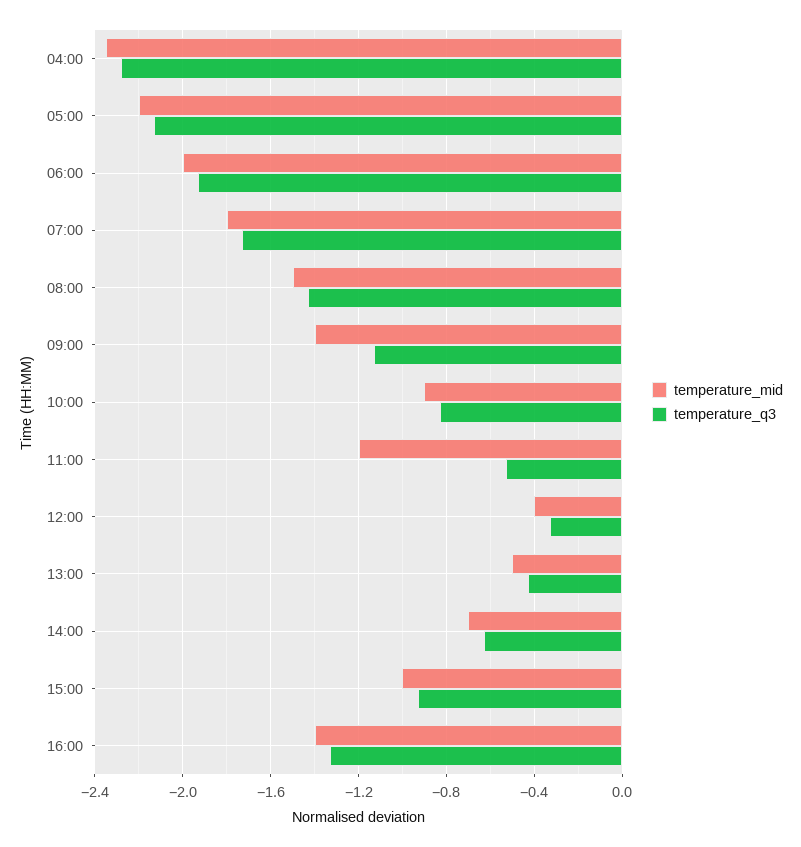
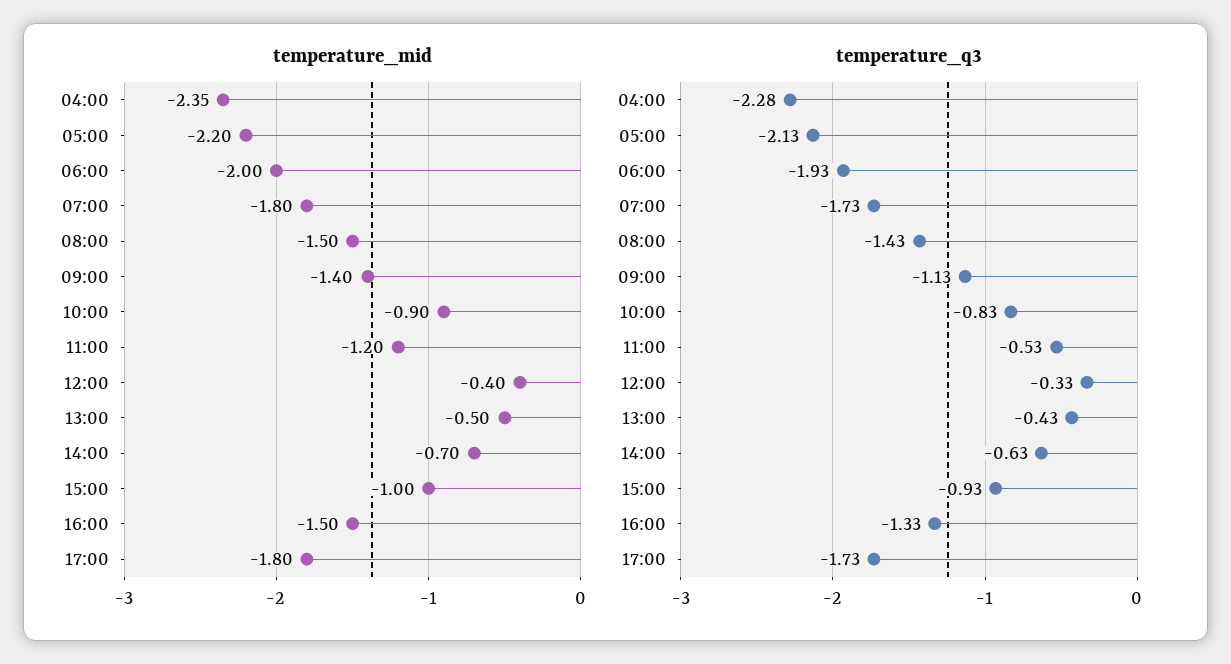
temperature_mid, 16:00: -1.4 -> -1.5
temperature_mid, 17:00: none -> -1.8
temperature_q3, 17:00: none -> -1.73

